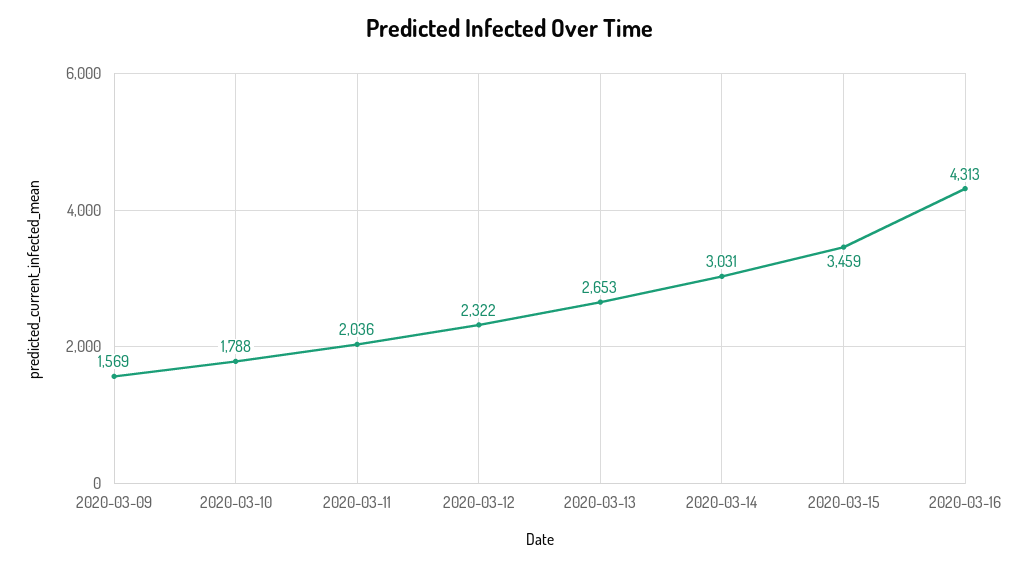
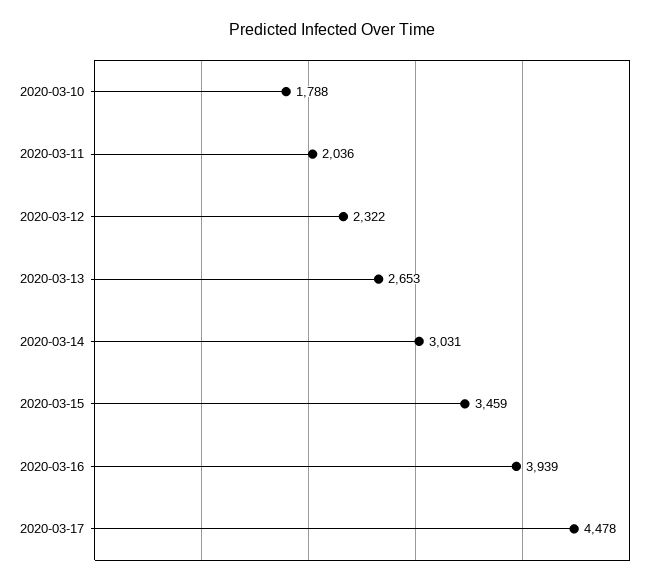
2020-03-09: 1569 -> none
2020-03-16: 4313 -> 3939
2020-03-17: none -> 4478

